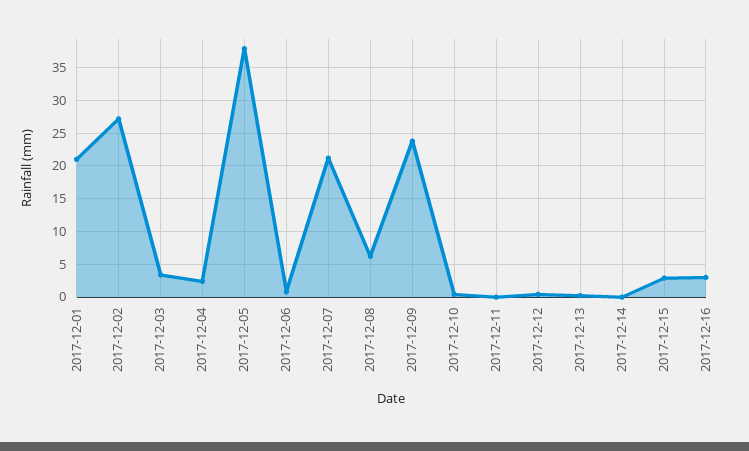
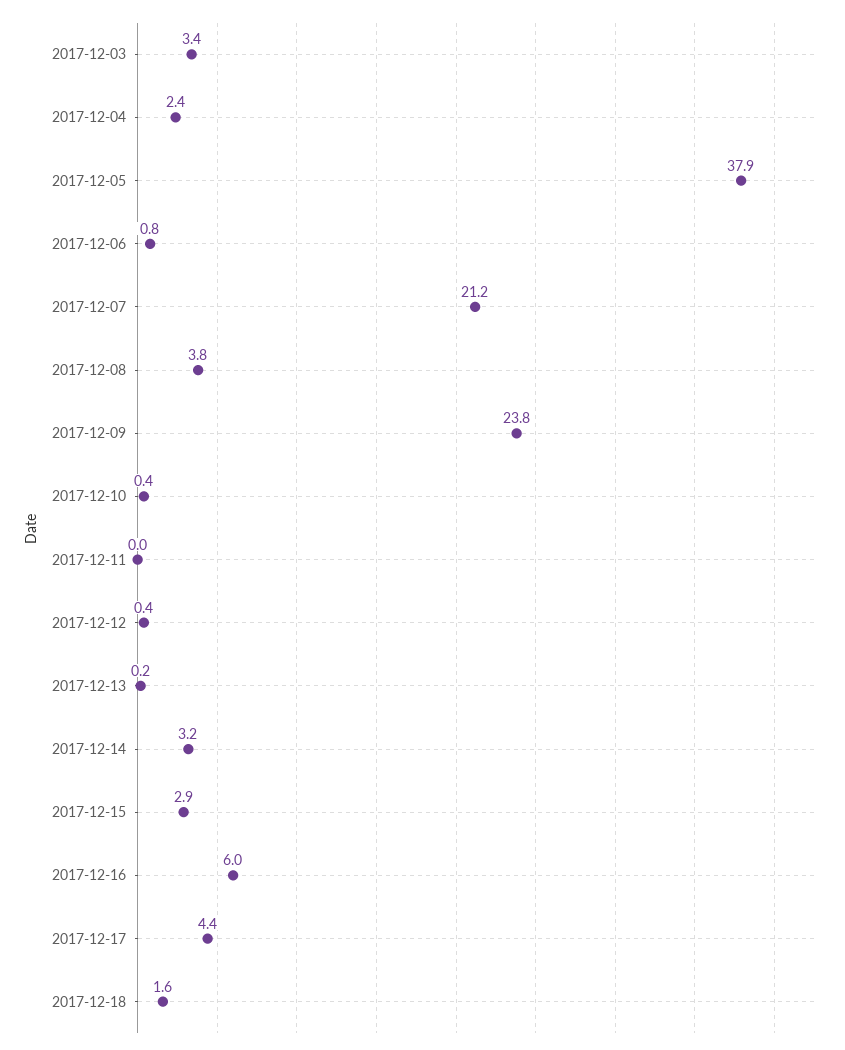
2017-12-01: 21 -> none
2017-12-02: 27 -> none
2017-12-08: 6 -> 3.8
2017-12-14: 0 -> 3.2
2017-12-16: 3 -> 6
2017-12-17: none -> 4.4
2017-12-18: none -> 1.6

